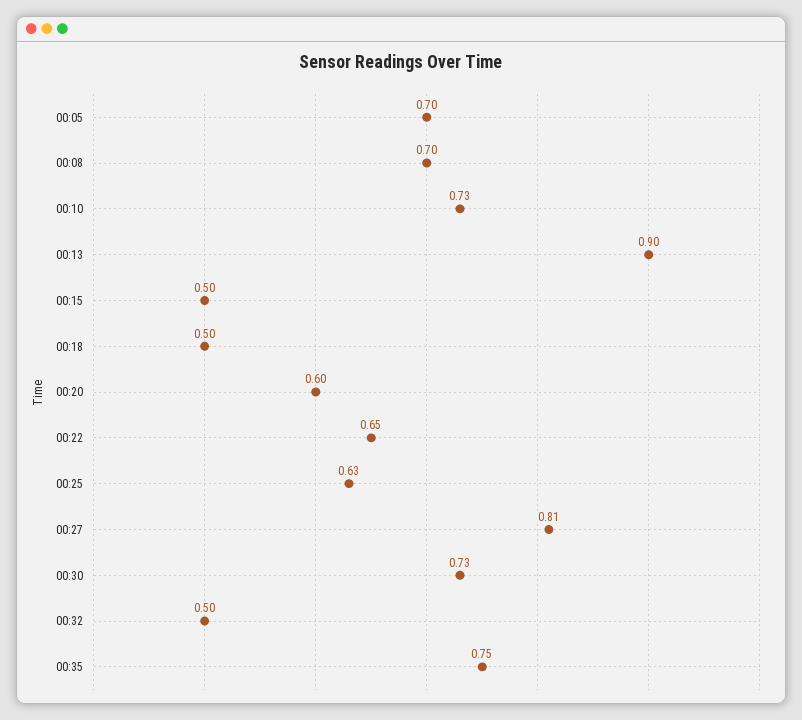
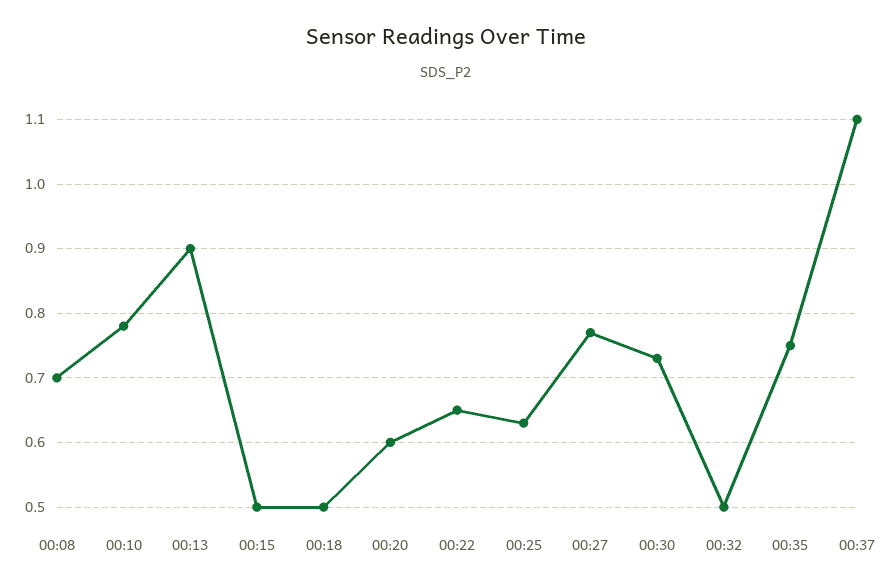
00:05: 0.7 -> none
00:10: 0.73 -> 0.78
00:27: 0.81 -> 0.77
00:37: none -> 1.1

